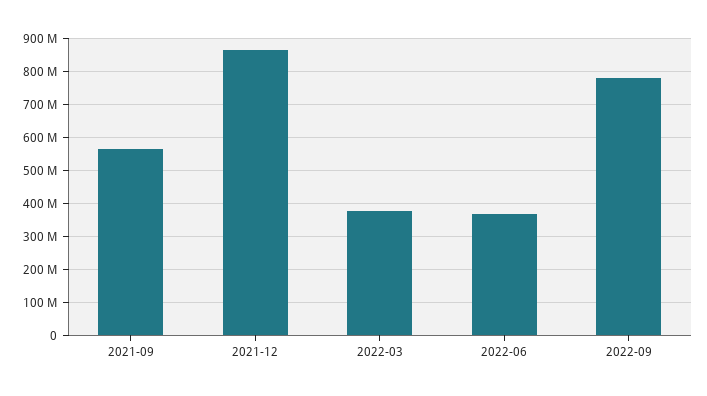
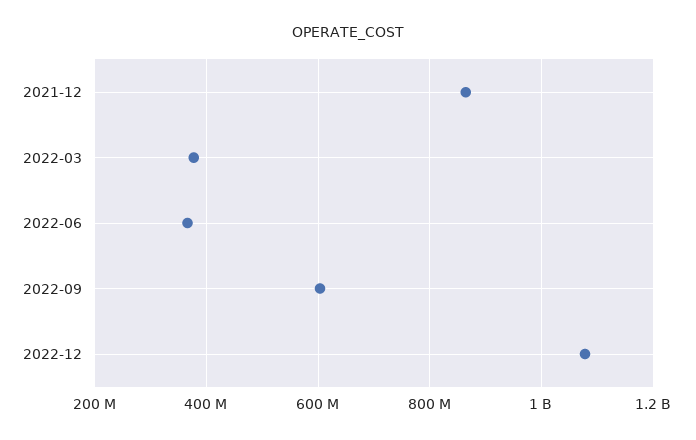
2021-09: 560000000 -> none
2022-09: 780000000 -> 600000000
2022-12: none -> 1080000000

